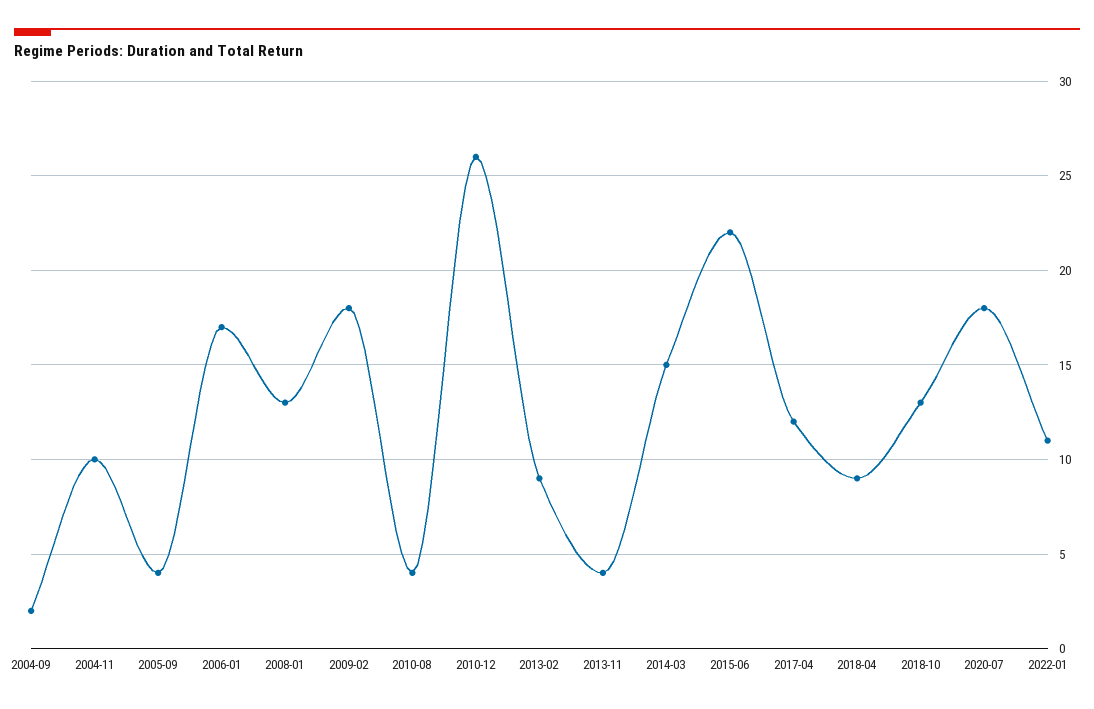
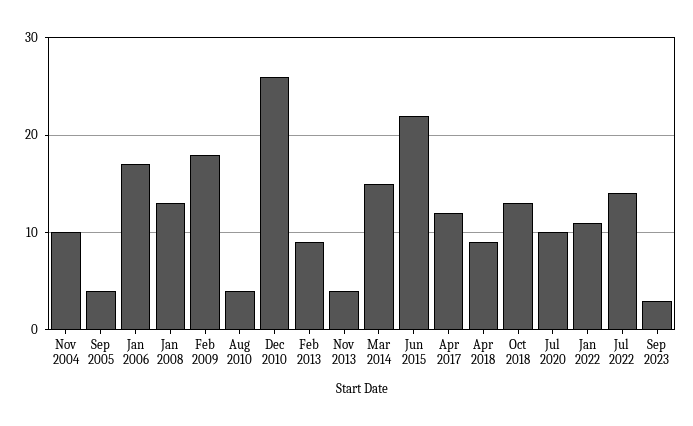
2004-09: 2 -> none
2020-07: 18 -> 10
Jul 2022: none -> 14
Sep 2023: none -> 3

